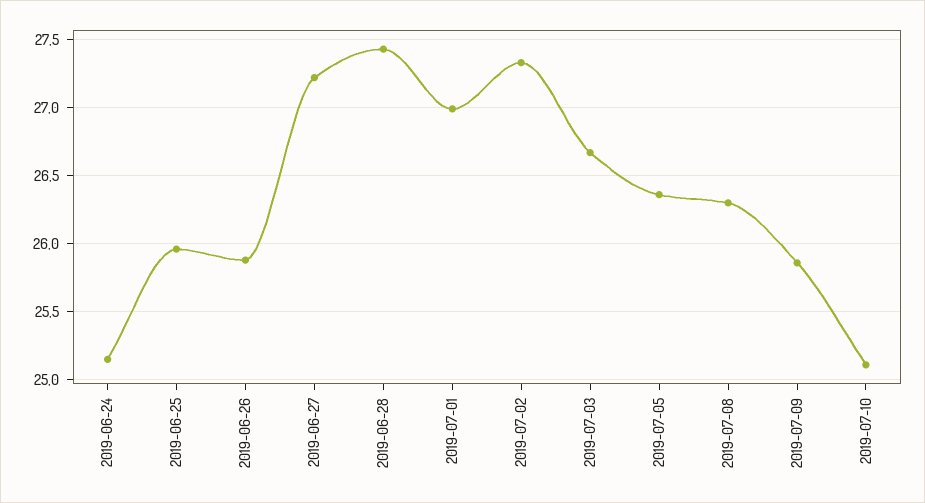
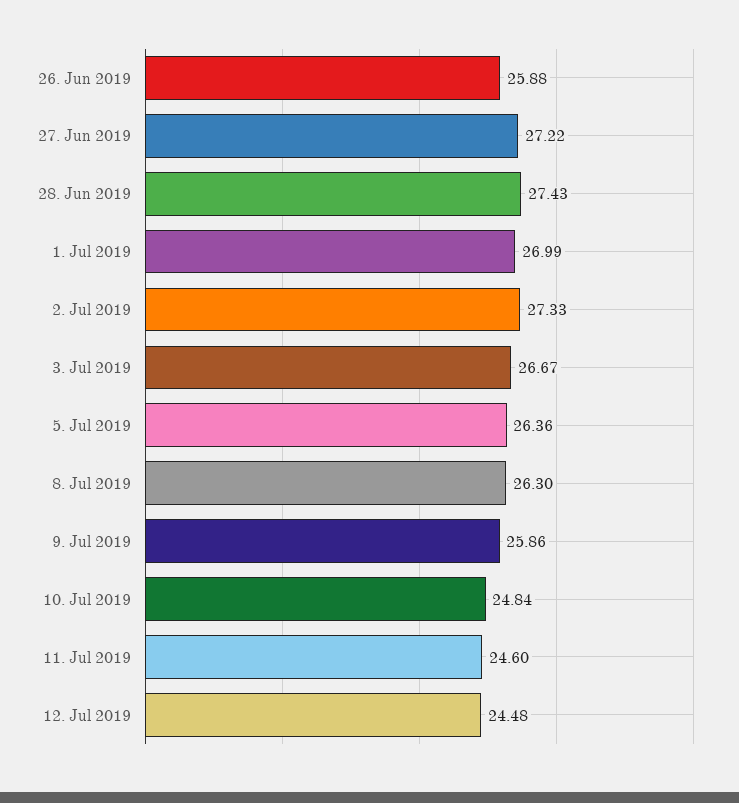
2019-06-24: 25.15 -> none
2019-06-25: 25.95 -> none
2019-07-10: 25.1 -> 24.84
11. Jul 2019: none -> 24.6
12. Jul 2019: none -> 24.48

